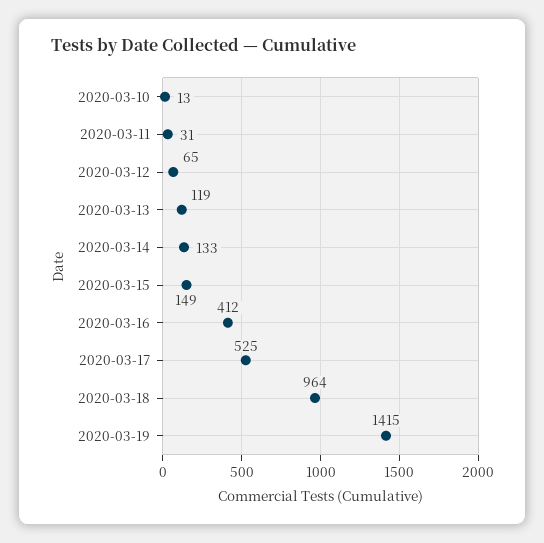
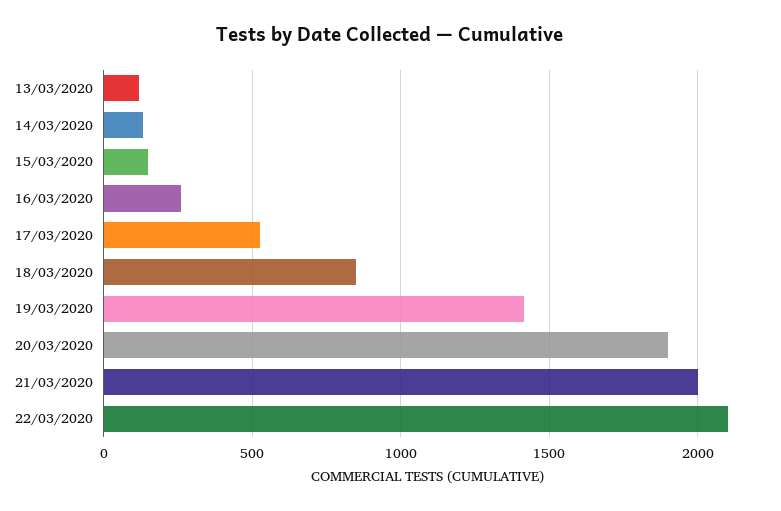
2020-03-10: 13 -> none
2020-03-11: 31 -> none
2020-03-12: 65 -> none
2020-03-16: 412 -> 250
2020-03-18: 964 -> 850
20/03/2020: none -> 1900
21/03/2020: none -> 2000
22/03/2020: none -> 2100

